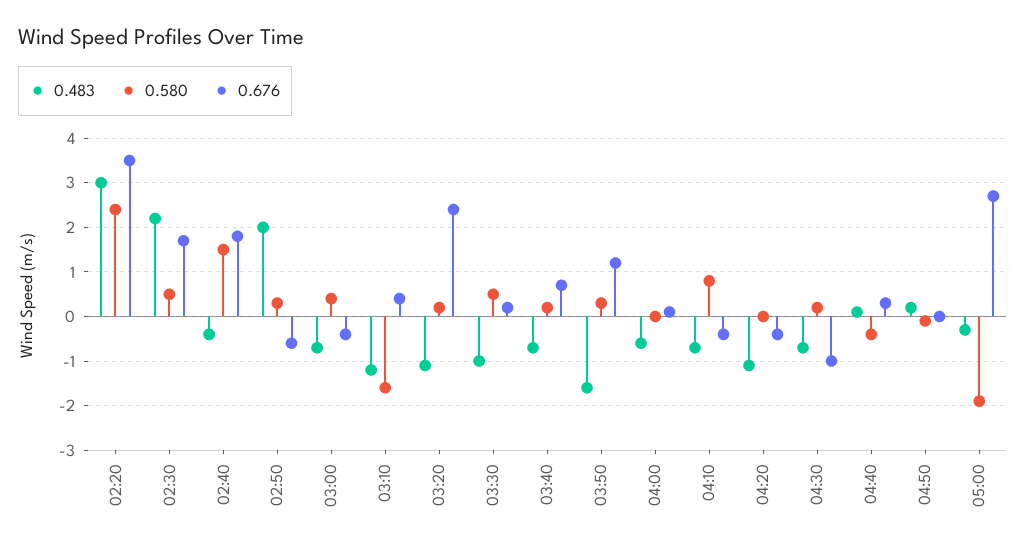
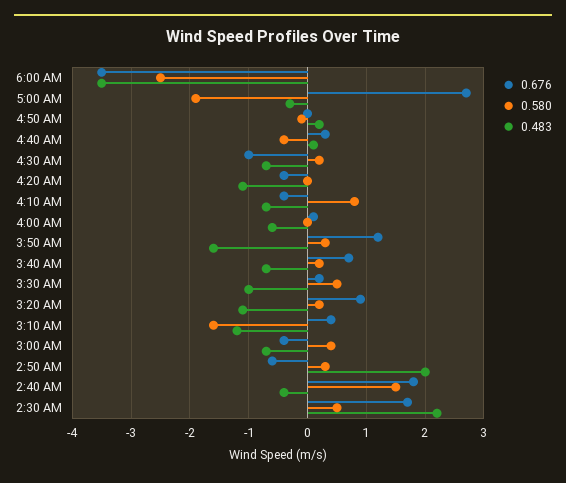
0.483, 02:20: 3 -> none
0.580, 02:20: 2.5 -> none
0.676, 02:20: 3.5 -> none
0.676, 03:20: 2.5 -> 1
0.676, 6:00 AM: none -> -3.5
0.580, 6:00 AM: none -> -2.5
0.483, 6:00 AM: none -> -3.5

